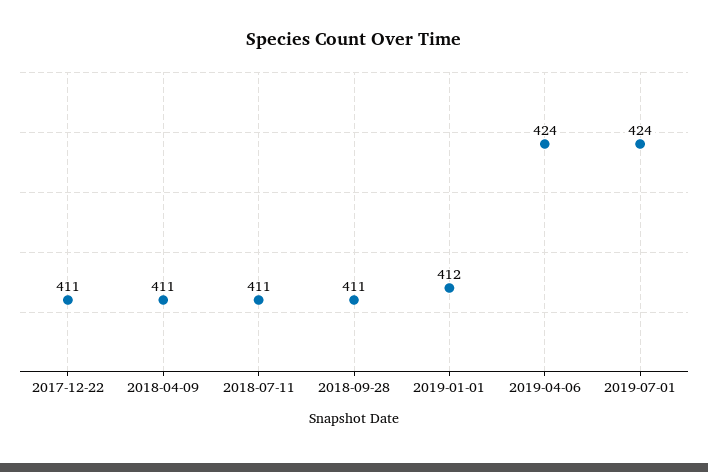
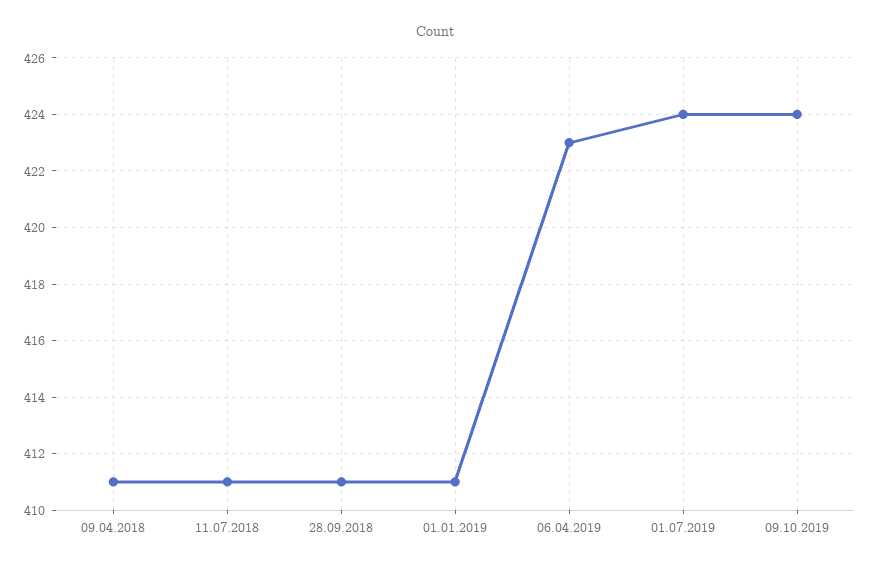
2017-12-22: 411 -> none
2019-01-01: 412 -> 411
2019-04-06: 424 -> 423
09.10.2019: none -> 424

